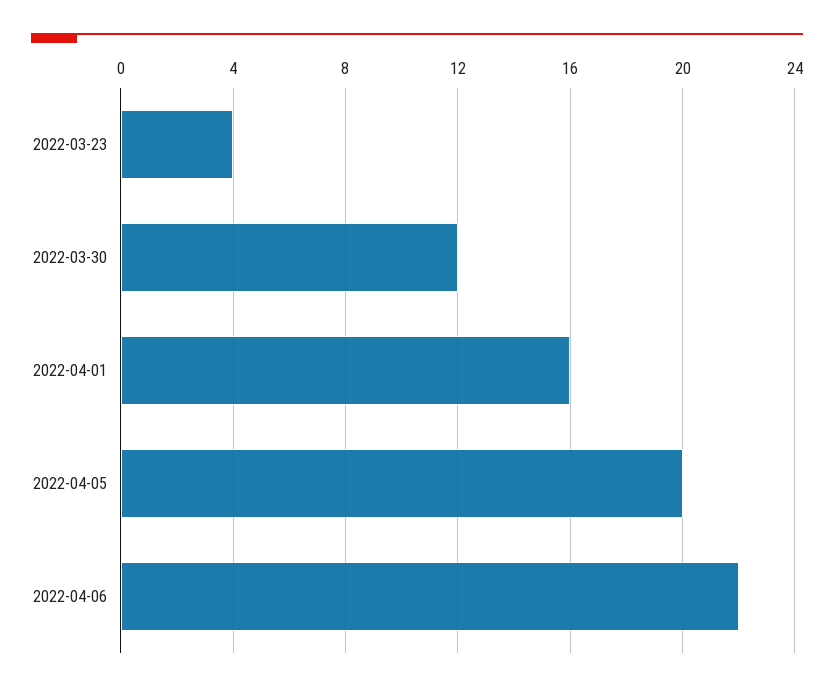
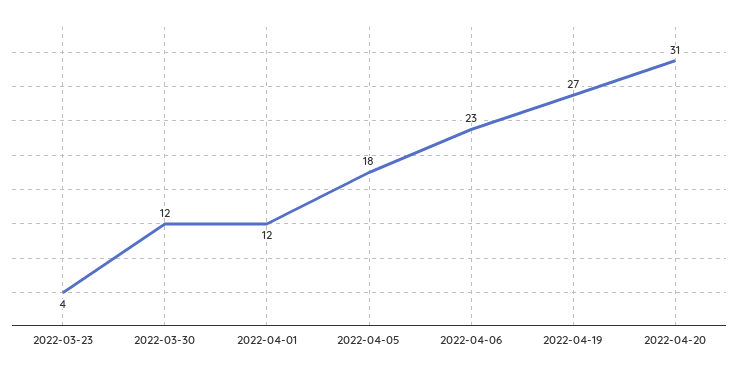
2022-04-01: 16 -> 12
2022-04-05: 20 -> 18
2022-04-06: 22 -> 23
2022-04-19: none -> 27
2022-04-20: none -> 31

